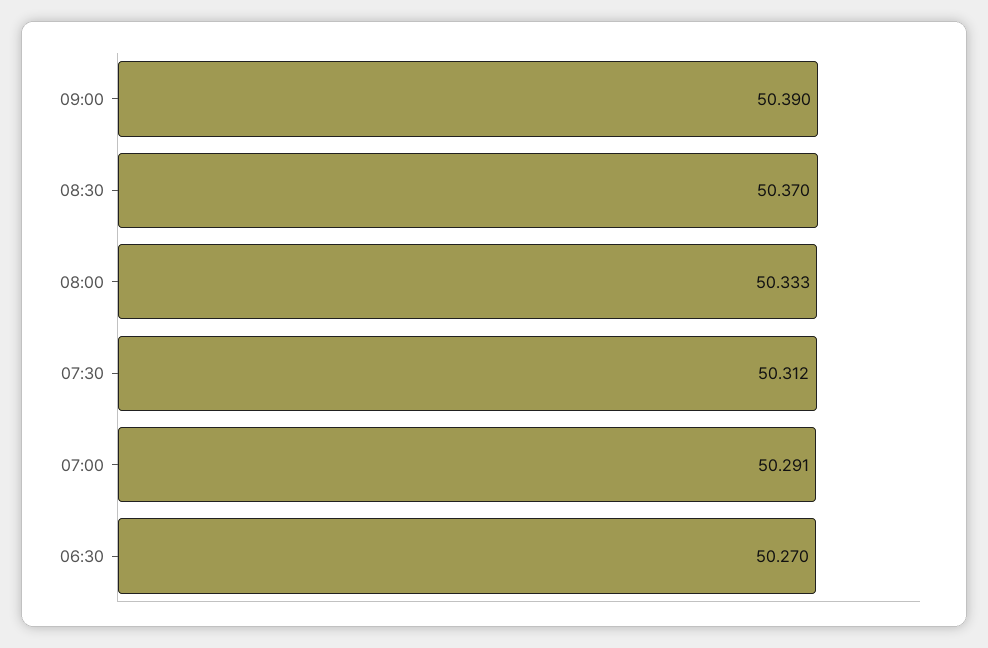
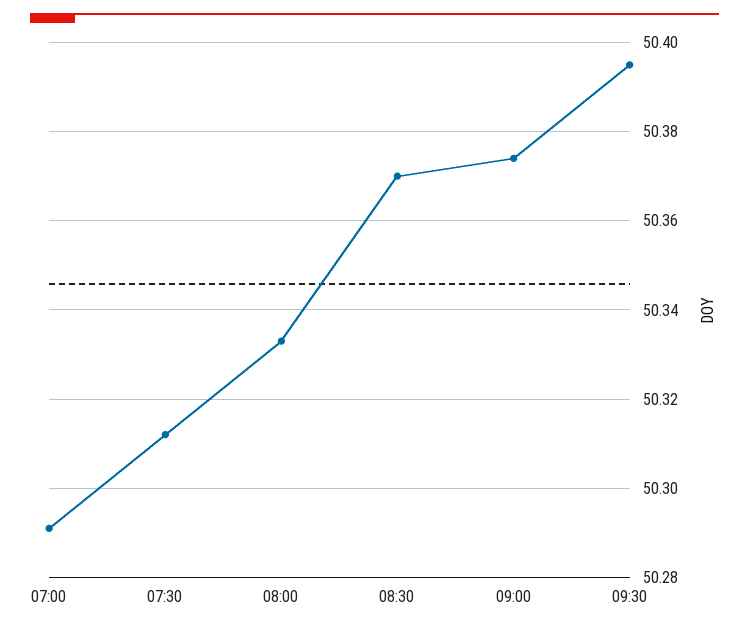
09:00: 50.39 -> 50.375
06:30: 50.27 -> none
09:30: none -> 50.395

